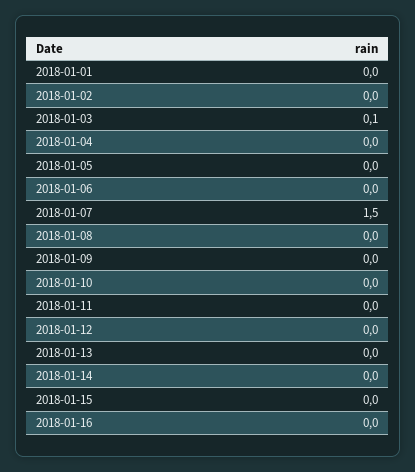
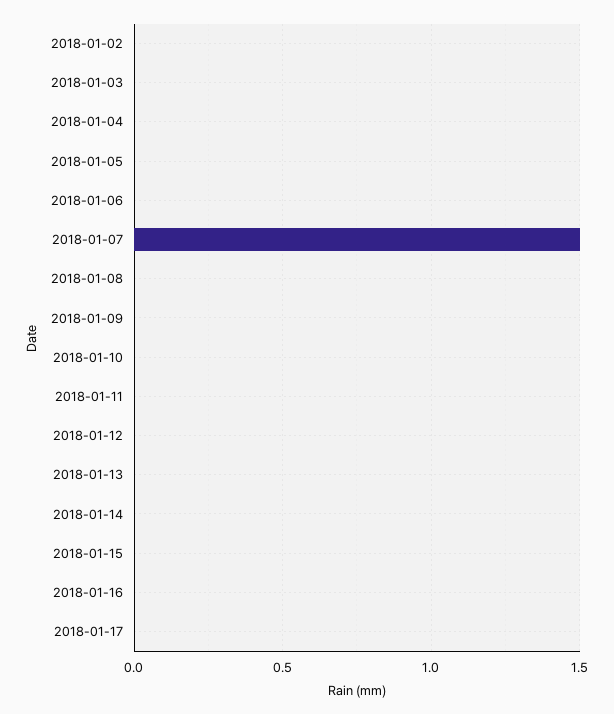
2018-01-01: 0 -> none
2018-01-03: 0.1 -> 0
2018-01-17: none -> 0

